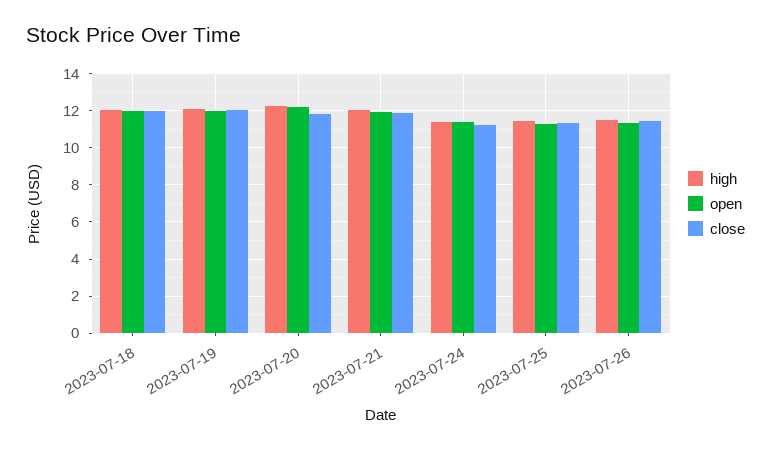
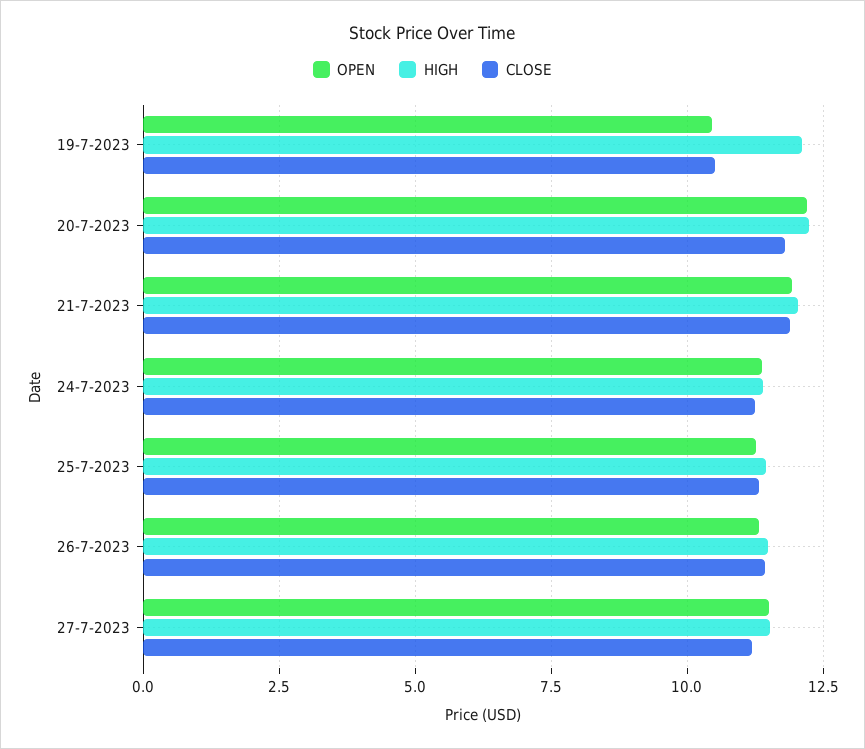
high, 2023-07-18: 12 -> none
open, 2023-07-18: 12 -> none
close, 2023-07-18: 12 -> none
open, 2023-07-19: 12 -> 10.5
close, 2023-07-19: 12 -> 10.5
open, 27-7-2023: none -> 11.5
high, 27-7-2023: none -> 11.5
close, 27-7-2023: none -> 11.25

